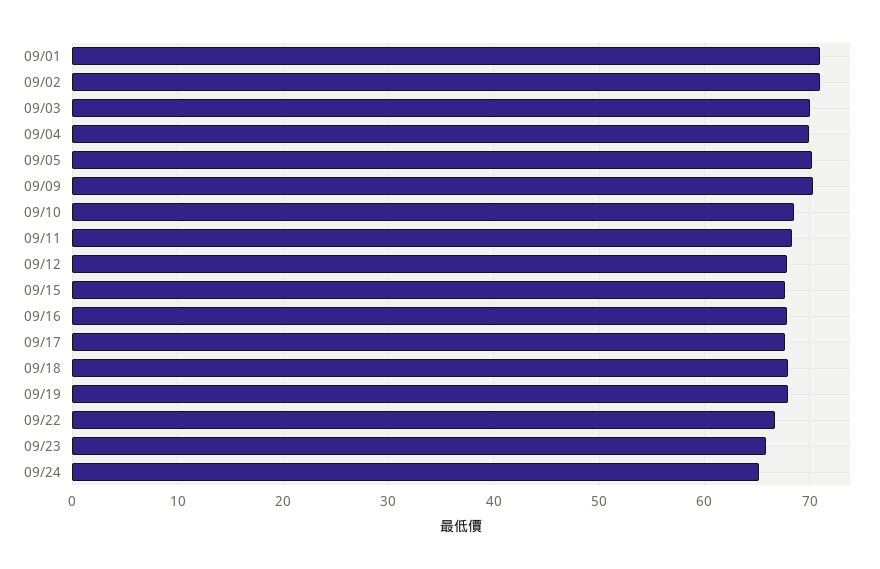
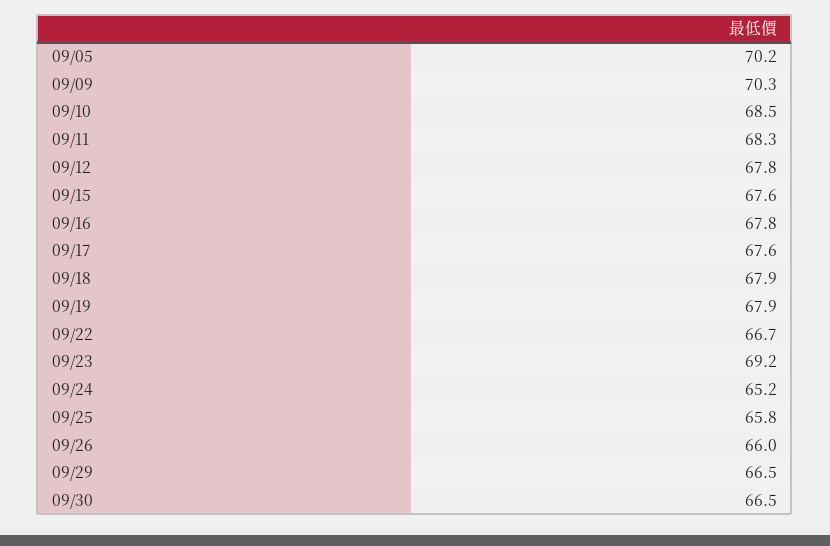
09/01: 71 -> none
09/02: 71 -> none
09/03: 70 -> none
09/04: 70 -> none
09/23: 66 -> 69.2
09/25: none -> 65.8
09/26: none -> 66
09/29: none -> 66.5
09/30: none -> 66.5

